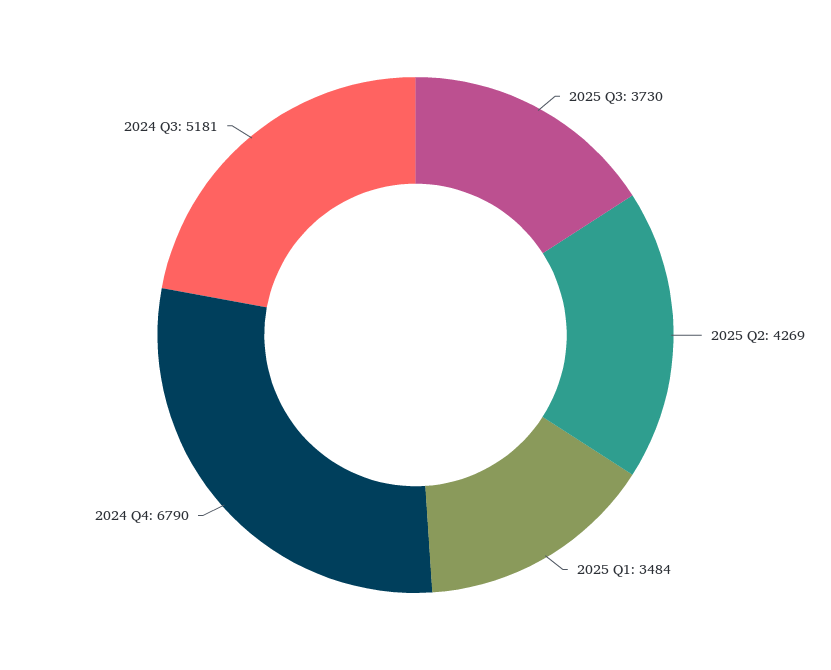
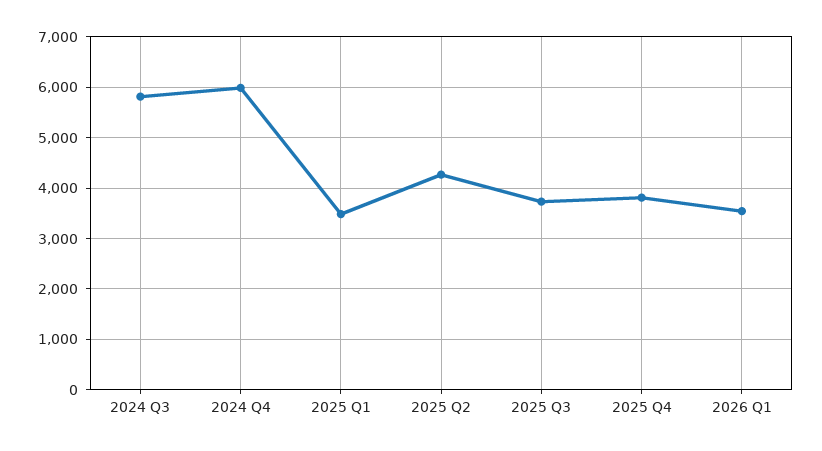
2024 Q4: 6790 -> 6000
2024 Q3: 5181 -> 5800
2025 Q4: none -> 3800
2026 Q1: none -> 3600

